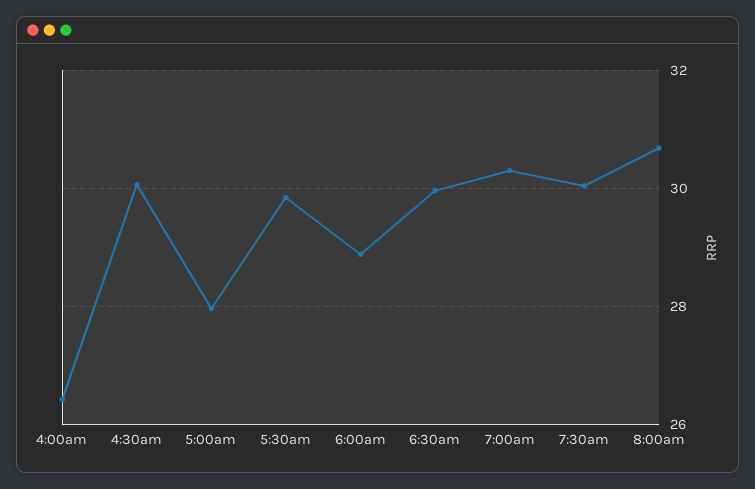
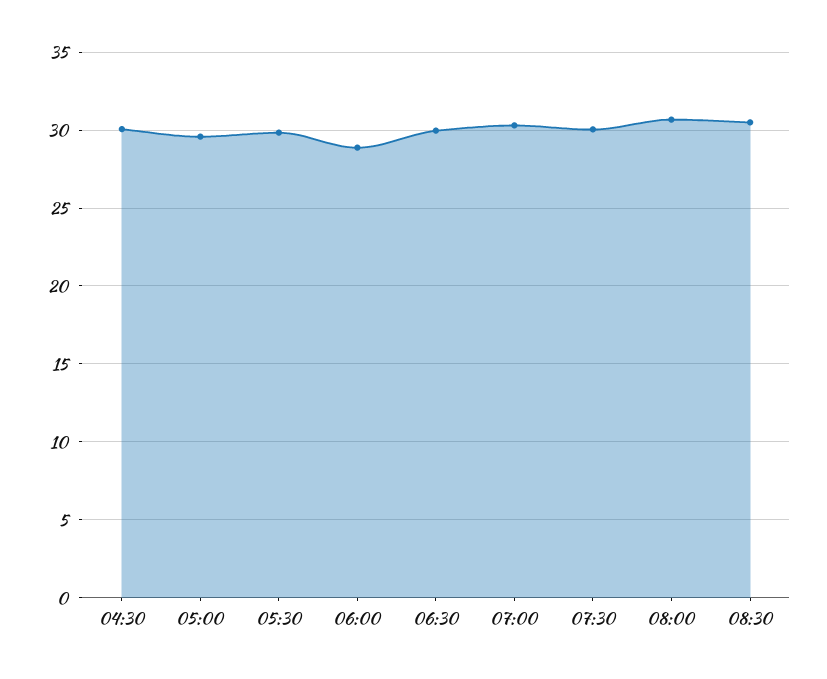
4:00am: 26.4 -> none
5:00am: 28 -> 29.5
08:30: none -> 30.5

